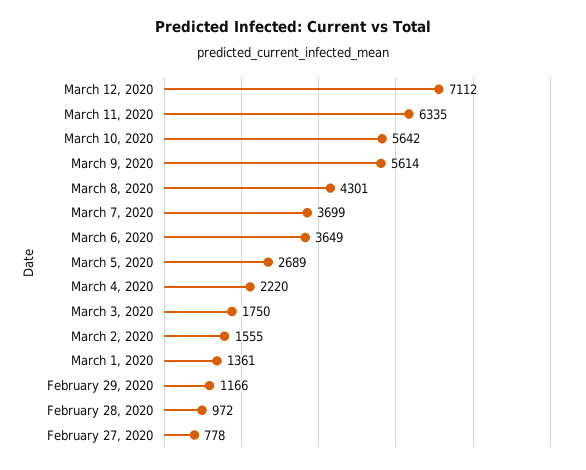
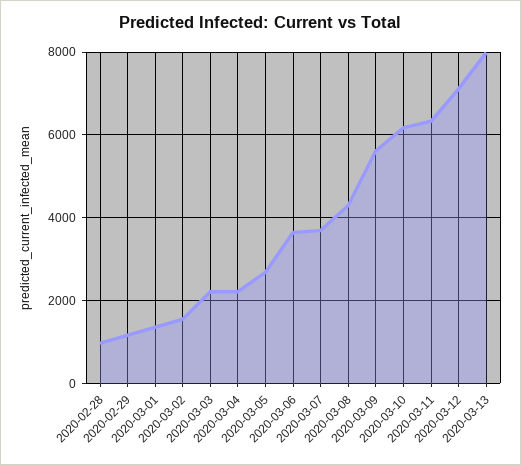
March 10, 2020: 5642 -> 6200
March 3, 2020: 1750 -> 2200
February 27, 2020: 778 -> none
2020-03-13: none -> 8000

